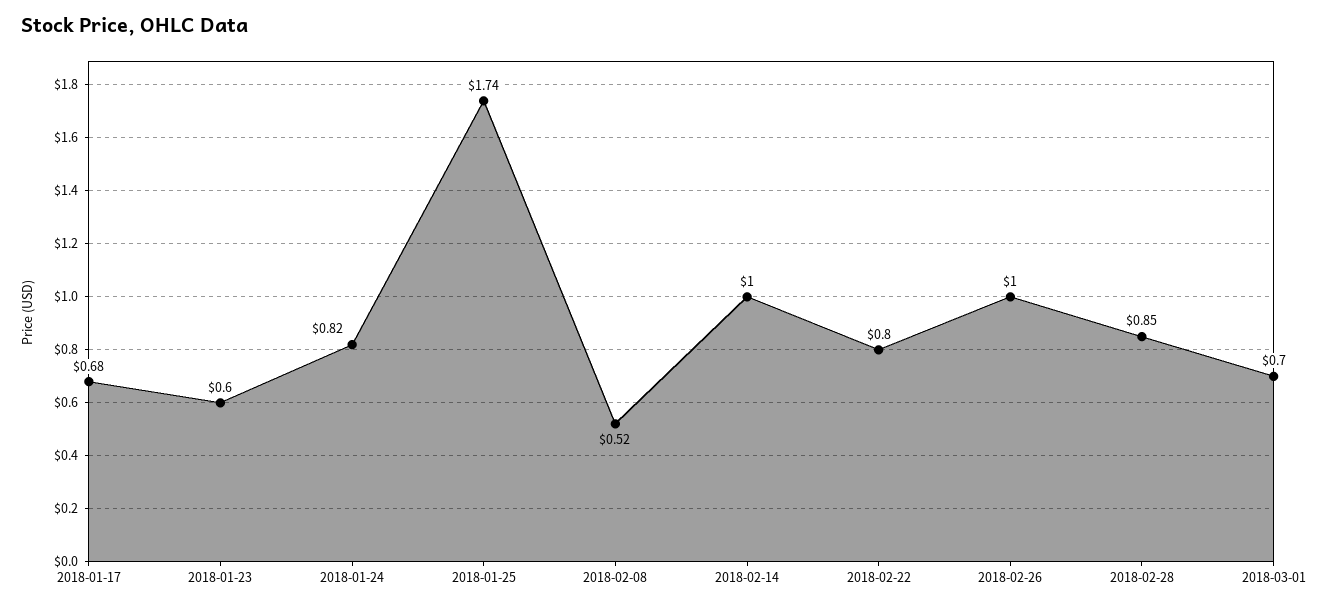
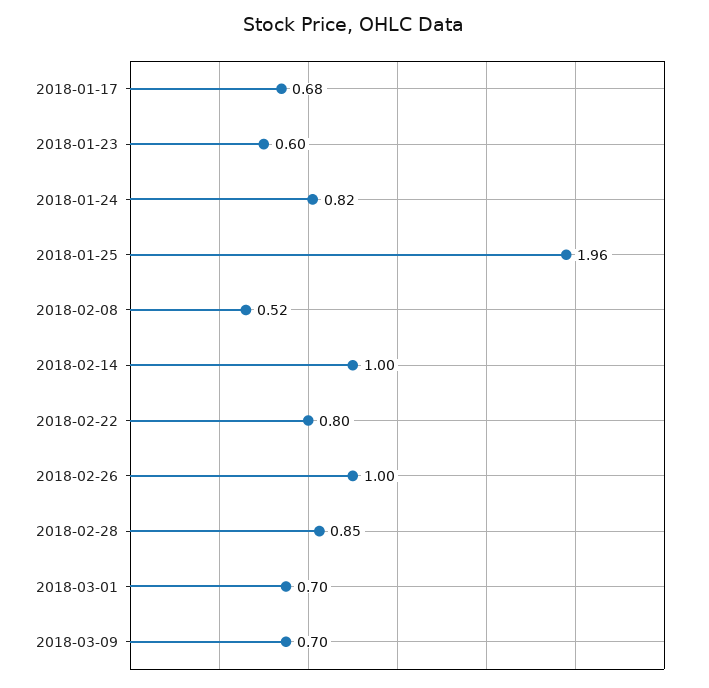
2018-01-25: 1.74 -> 1.96
2018-03-09: none -> 0.7

